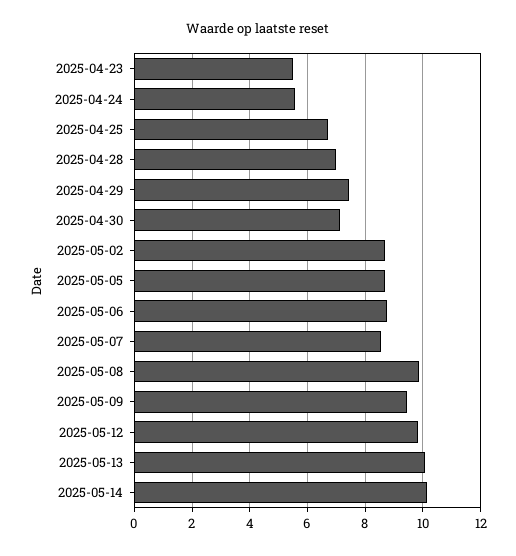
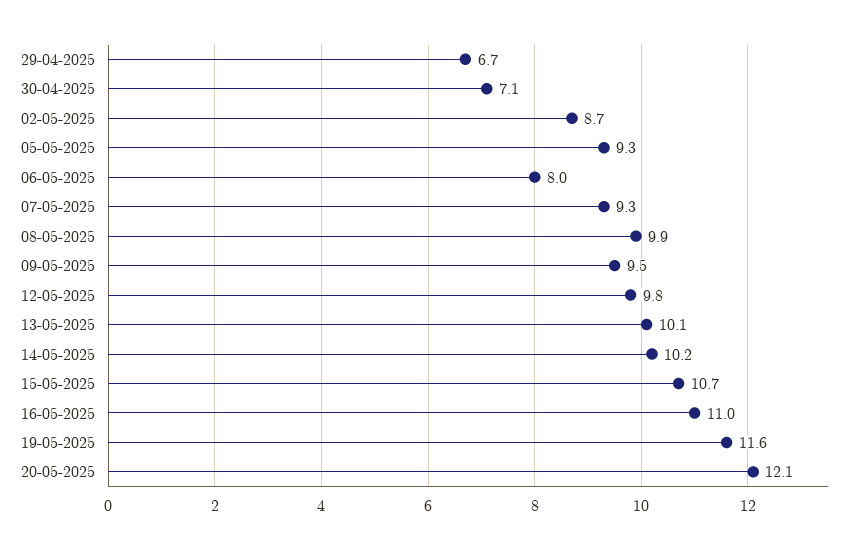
2025-04-23: 5.5 -> none
2025-04-24: 5.5 -> none
2025-04-25: 6.75 -> none
2025-04-28: 7 -> none
2025-04-29: 7.5 -> 6.7
2025-05-05: 8.75 -> 9.3
2025-05-06: 8.75 -> 8
2025-05-07: 8.5 -> 9.3
15-05-2025: none -> 10.7
16-05-2025: none -> 11
19-05-2025: none -> 11.6
20-05-2025: none -> 12.1

